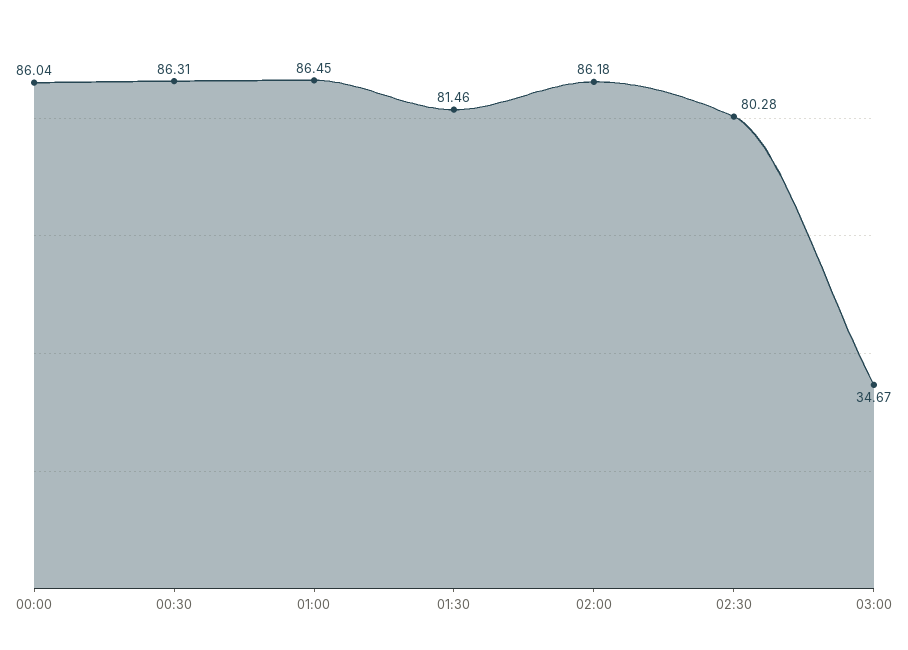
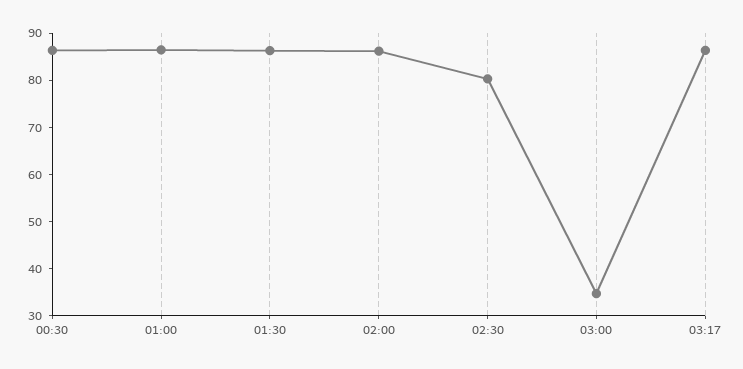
00:00: 86.04 -> none
01:30: 81.46 -> 86
03:17: none -> 86

